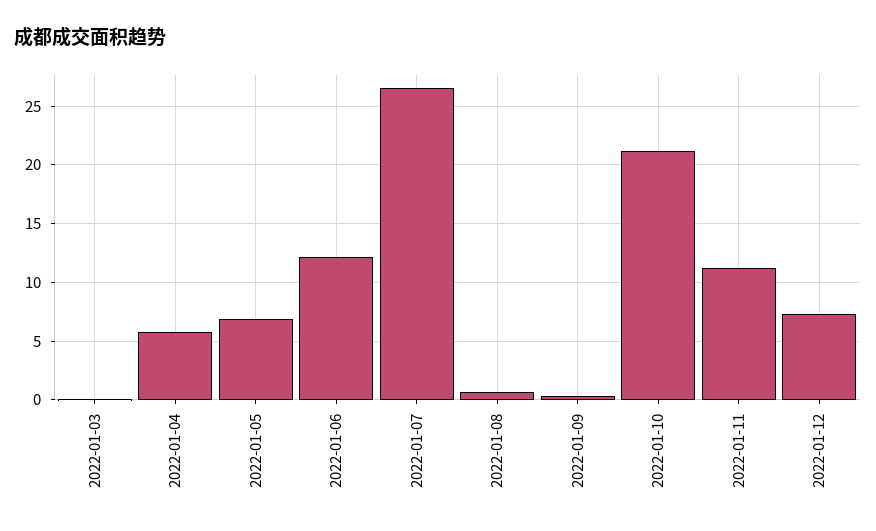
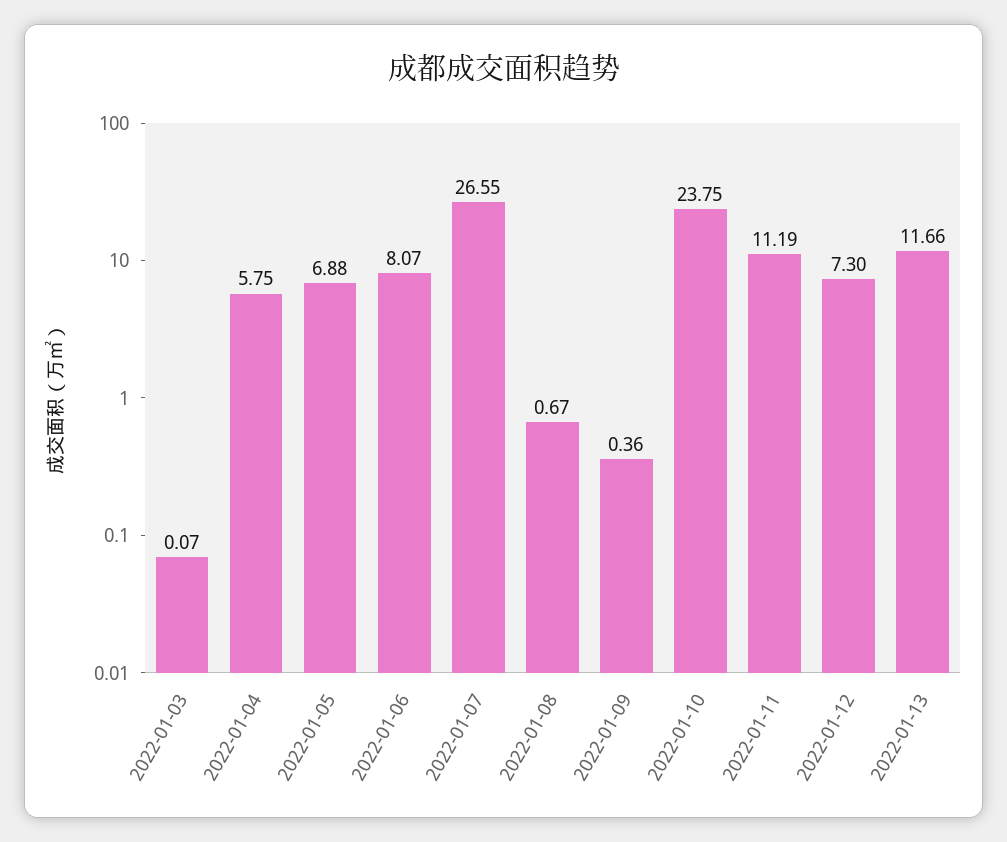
2022-01-06: 12 -> 8.07
2022-01-10: 21 -> 23.75
2022-01-13: none -> 11.66

